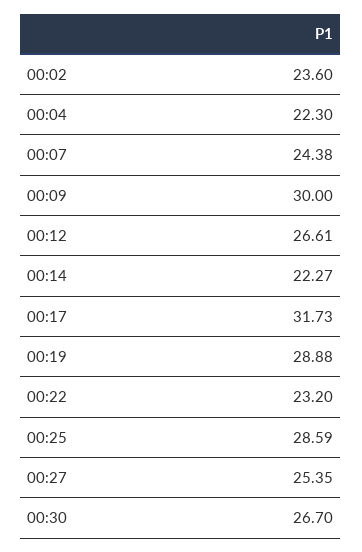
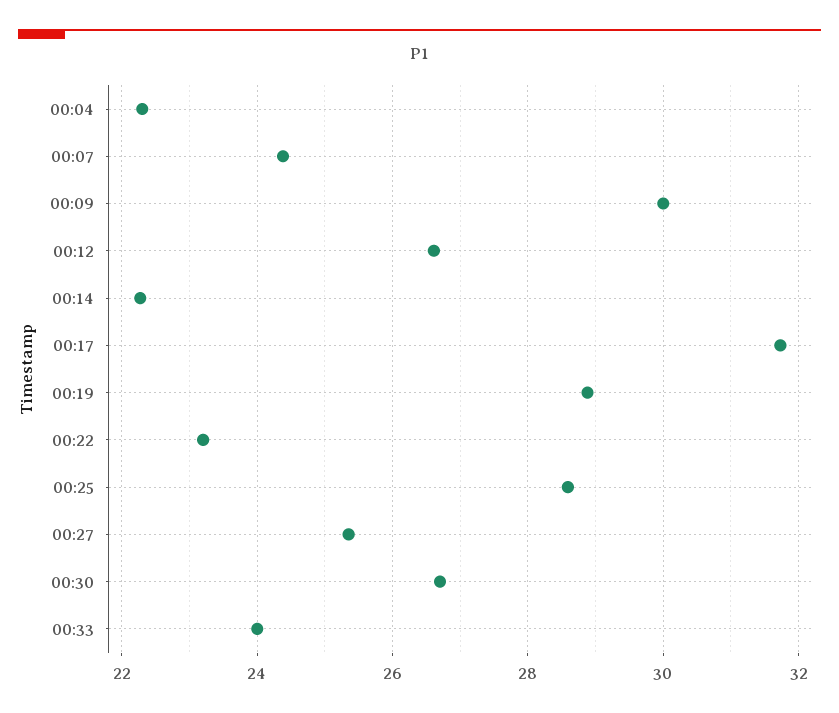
00:02: 23.6 -> none
00:33: none -> 24

